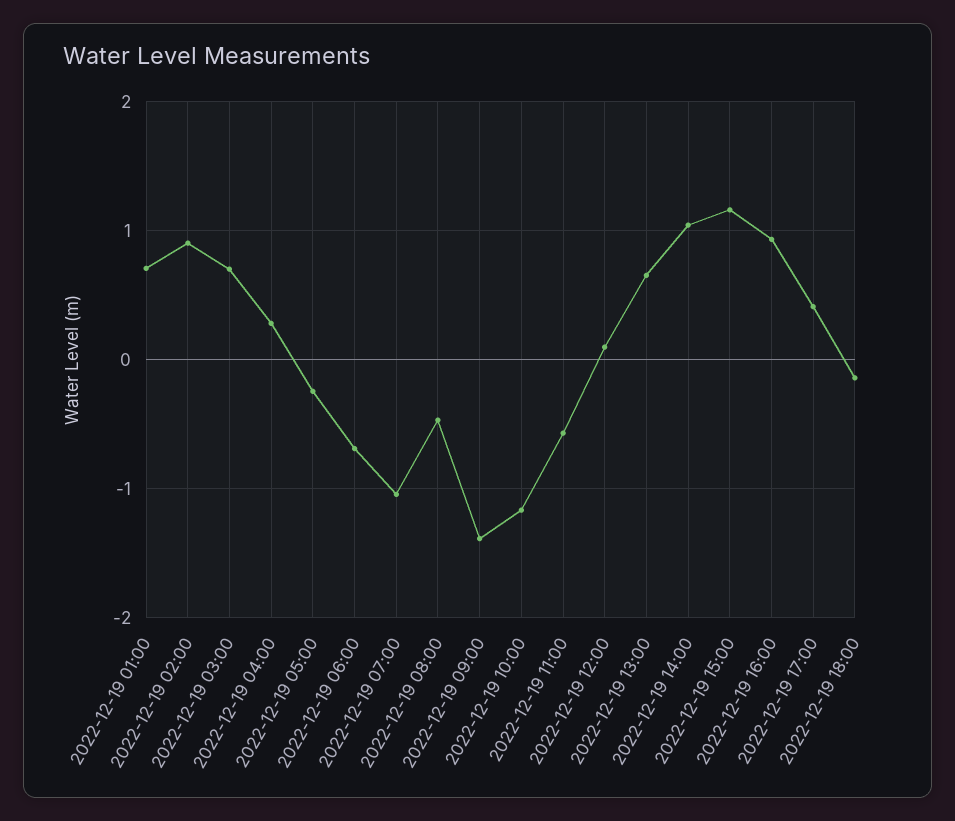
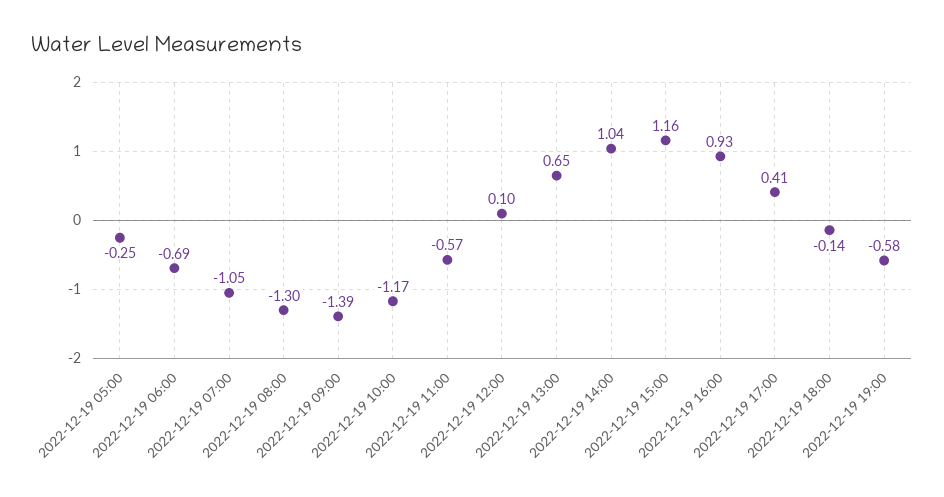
2022-12-19 01:00: 0.7 -> none
2022-12-19 02:00: 0.9 -> none
2022-12-19 03:00: 0.7 -> none
2022-12-19 04:00: 0.3 -> none
2022-12-19 08:00: -0.5 -> -1.3
2022-12-19 19:00: none -> -0.58

